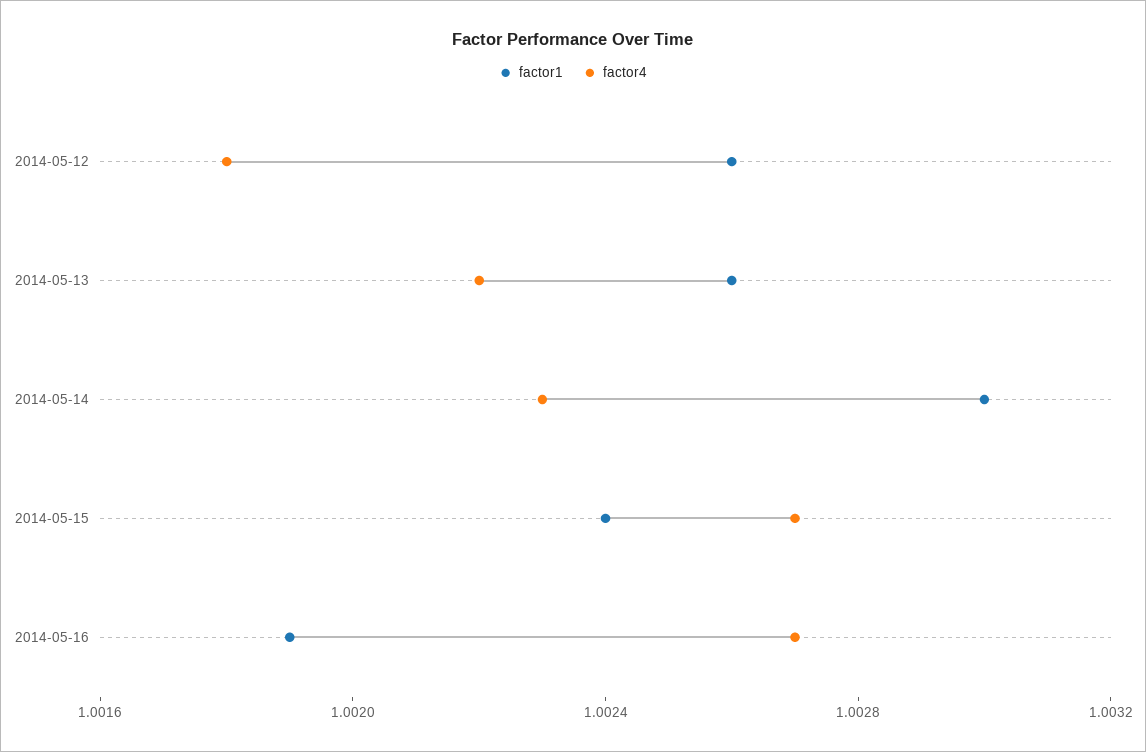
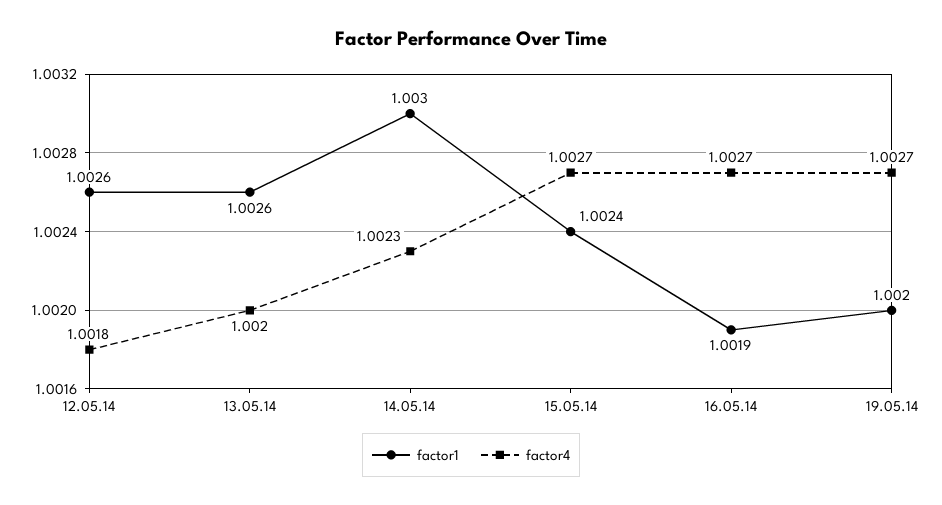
factor4, 2014-05-13: 1.0022 -> 1.002
factor1, 19.05.14: none -> 1.002
factor4, 19.05.14: none -> 1.0027

